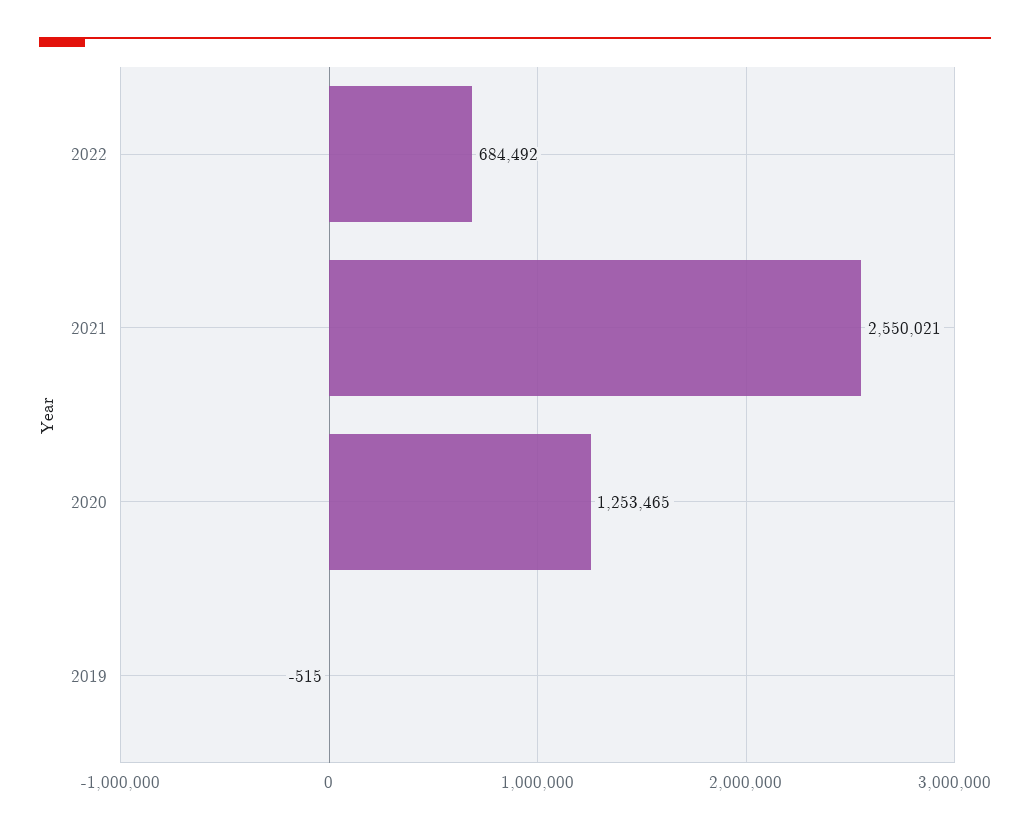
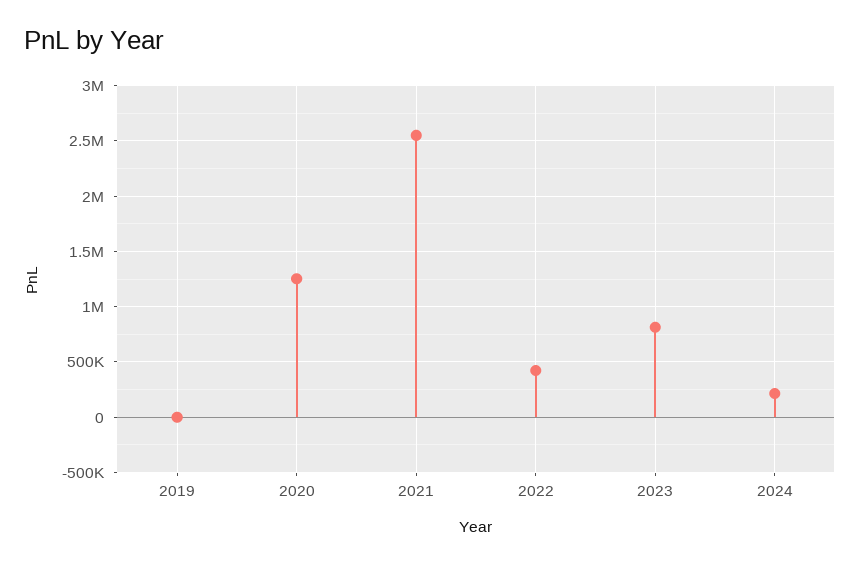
2022: 684492 -> 400000
2023: none -> 800000
2024: none -> 200000

